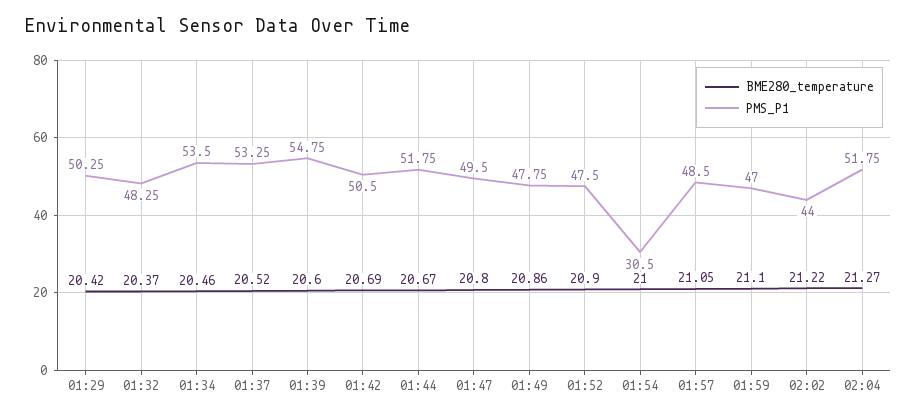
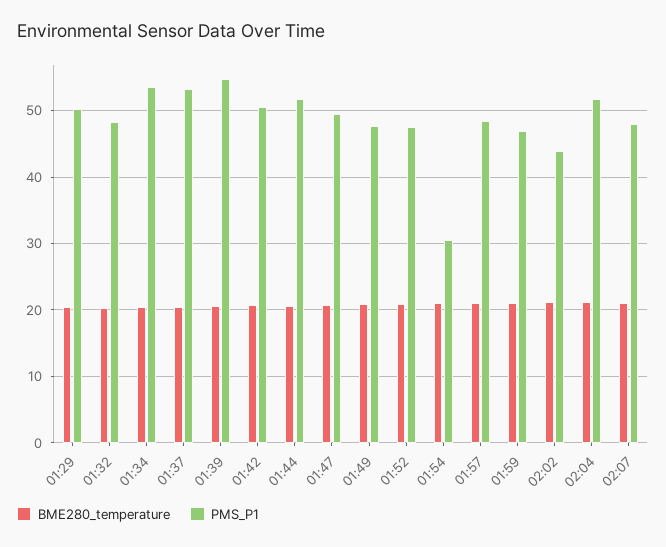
BME280_temperature, 02:07: none -> 21
PMS_P1, 02:07: none -> 48

